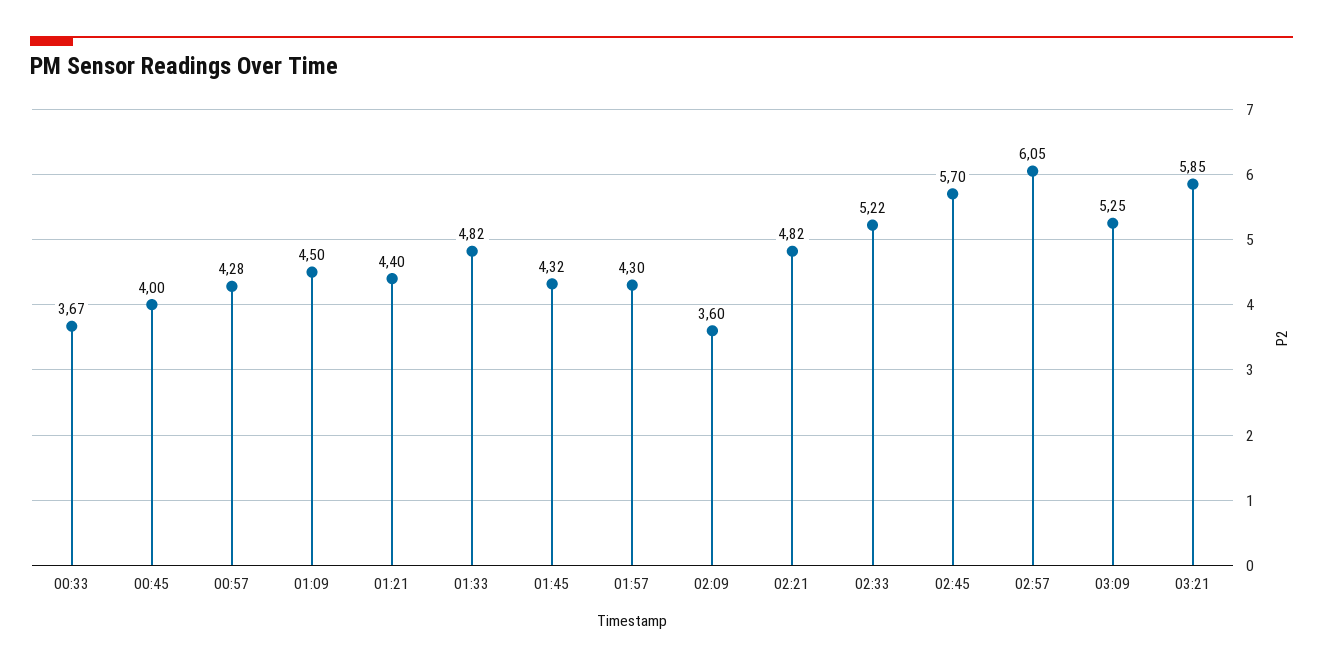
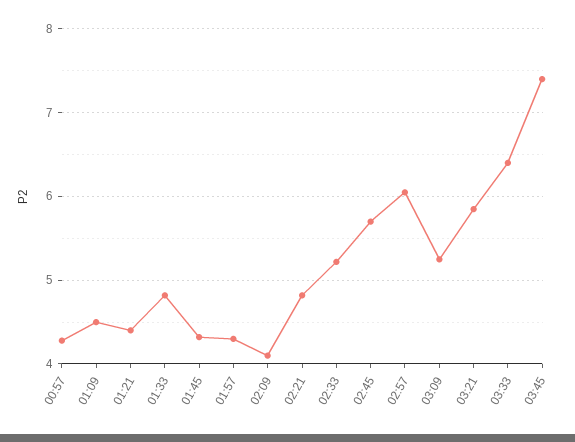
00:33: 3.67 -> none
00:45: 4 -> none
02:09: 3.6 -> 4.1
03:33: none -> 6.4
03:45: none -> 7.4

